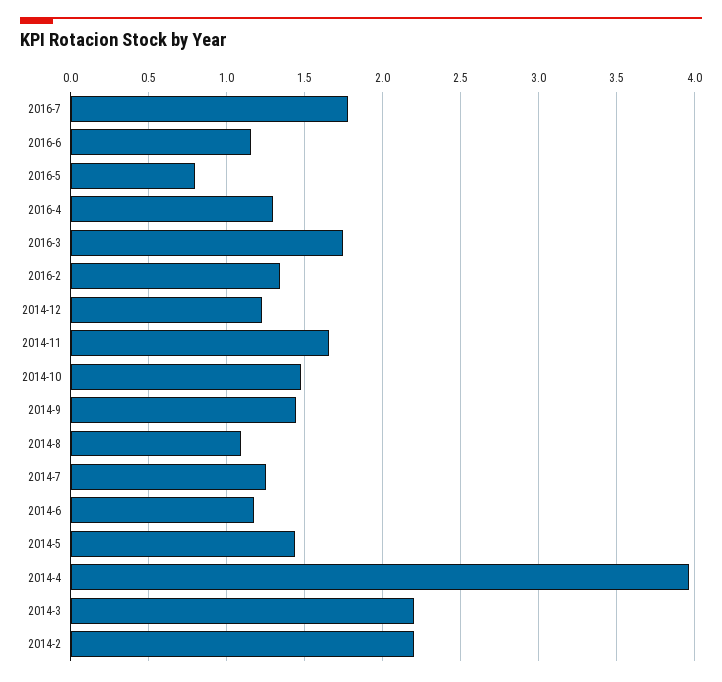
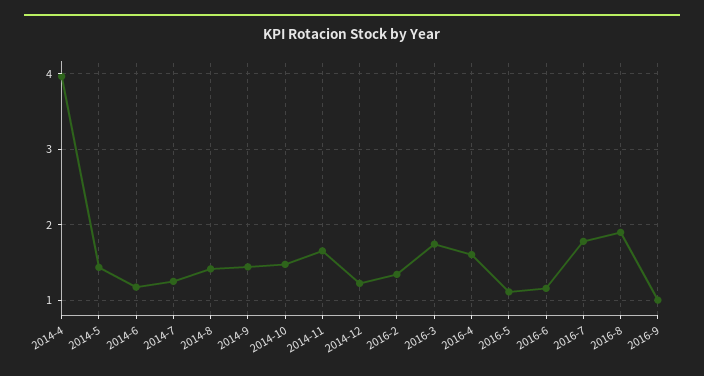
2016-5: 0.8 -> 1.1
2016-4: 1.3 -> 1.6
2014-8: 1.1 -> 1.4
2014-3: 2.2 -> none
2014-2: 2.2 -> none
2016-8: none -> 1.9
2016-9: none -> 1

